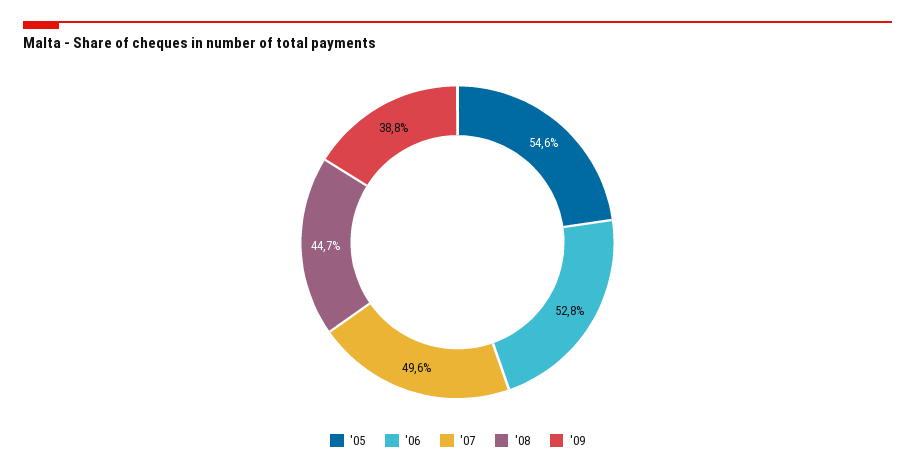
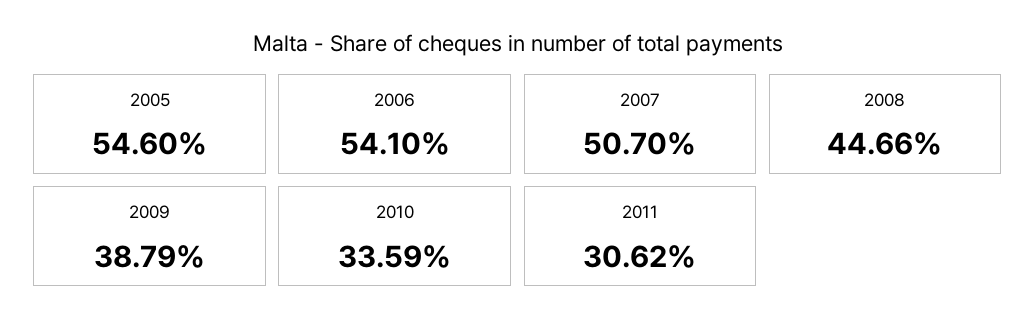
'06: 52.8 -> 54.1
'07: 49.6 -> 50.7
2010: none -> 33.59
2011: none -> 30.62

